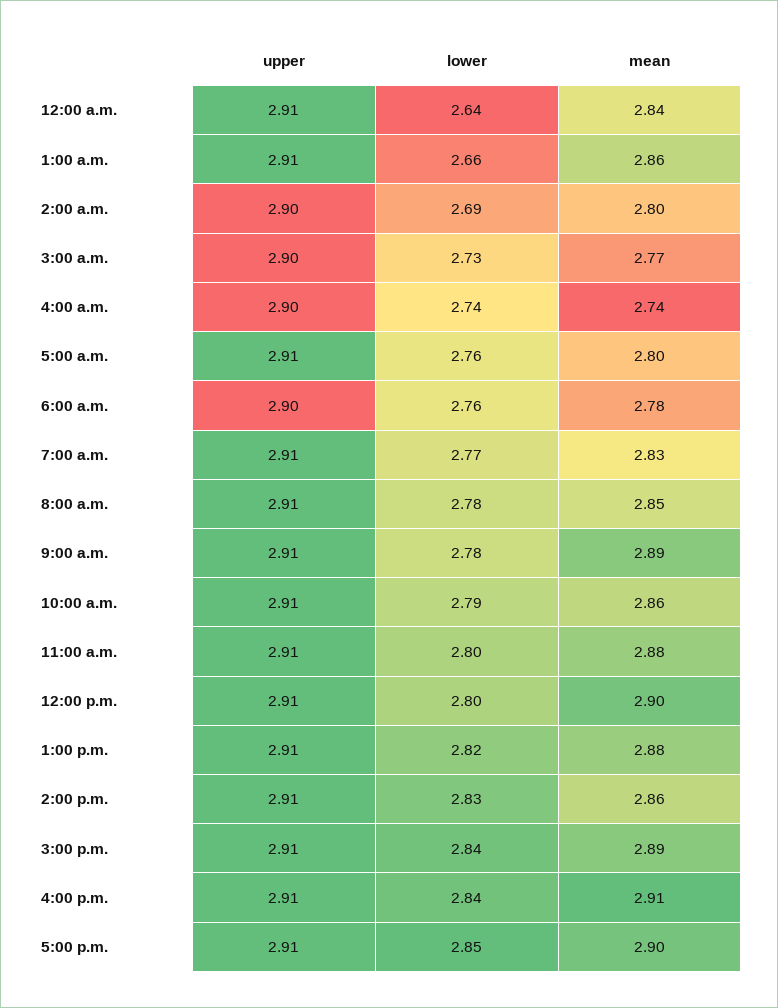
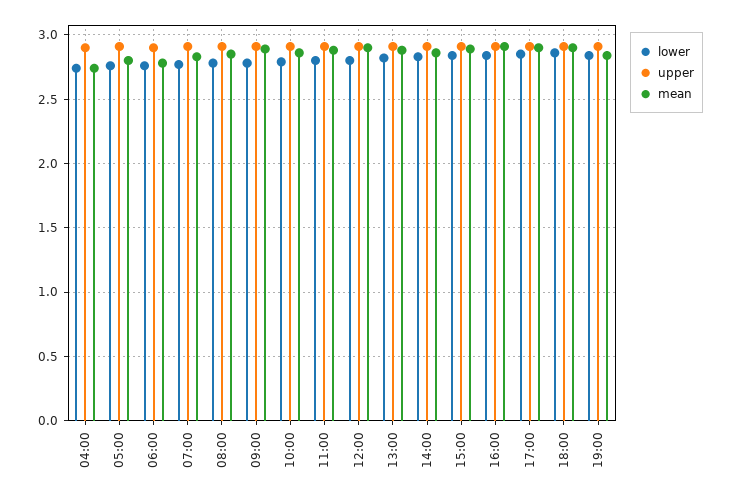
upper, 12:00 a.m.: 2.91 -> none
lower, 12:00 a.m.: 2.64 -> none
mean, 12:00 a.m.: 2.84 -> none
upper, 1:00 a.m.: 2.91 -> none
lower, 1:00 a.m.: 2.66 -> none
mean, 1:00 a.m.: 2.86 -> none
upper, 2:00 a.m.: 2.9 -> none
lower, 2:00 a.m.: 2.69 -> none
mean, 2:00 a.m.: 2.8 -> none
upper, 3:00 a.m.: 2.9 -> none
lower, 3:00 a.m.: 2.73 -> none
mean, 3:00 a.m.: 2.77 -> none
lower, 18:00: none -> 2.85
upper, 18:00: none -> 2.9
mean, 18:00: none -> 2.9
lower, 19:00: none -> 2.85
upper, 19:00: none -> 2.9
mean, 19:00: none -> 2.85

